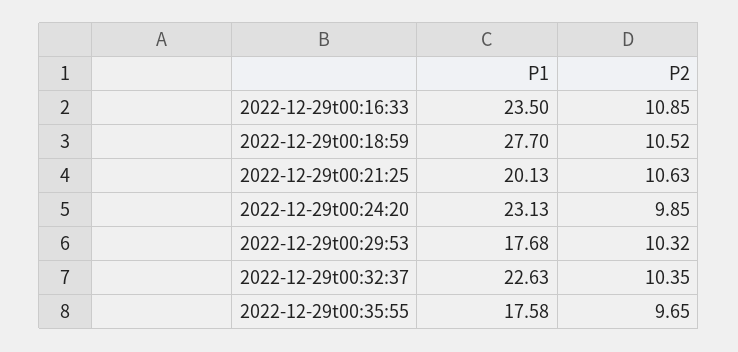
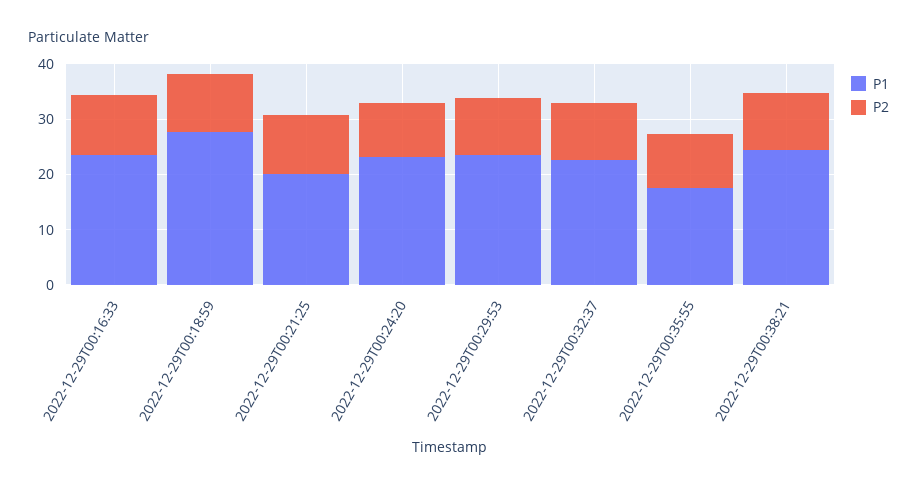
P1, 2022-12-29t00:29:53: 17.68 -> 24
P1, 2022-12-29T00:38:21: none -> 24
P2, 2022-12-29T00:38:21: none -> 10

